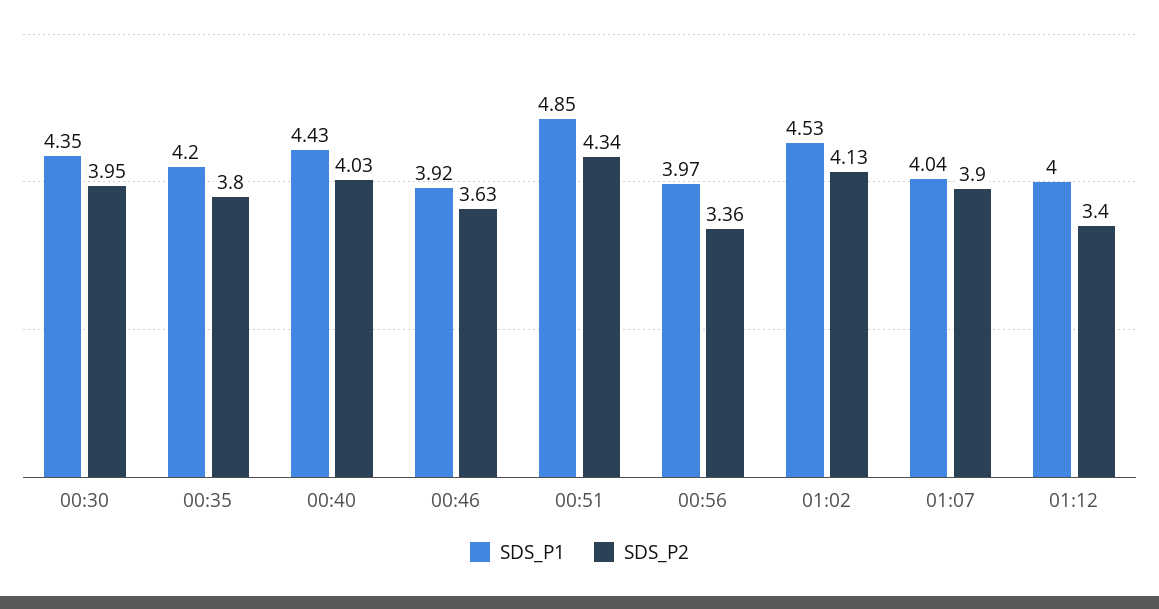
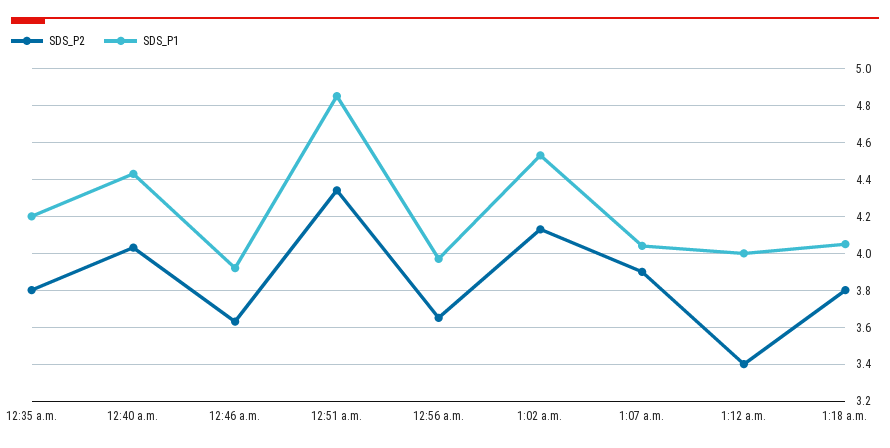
SDS_P1, 00:30: 4.35 -> none
SDS_P2, 00:30: 3.95 -> none
SDS_P2, 00:56: 3.36 -> 3.65
SDS_P2, 1:18 a.m.: none -> 3.8
SDS_P1, 1:18 a.m.: none -> 4.05

